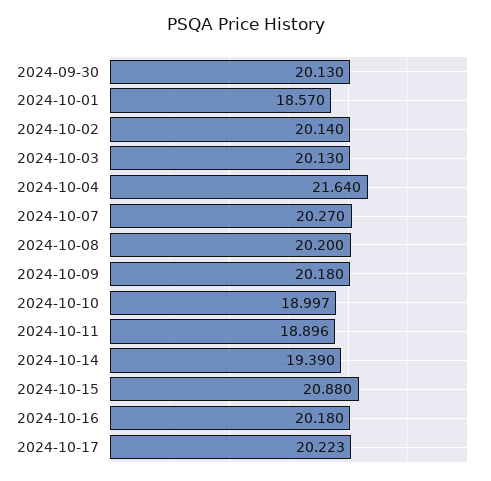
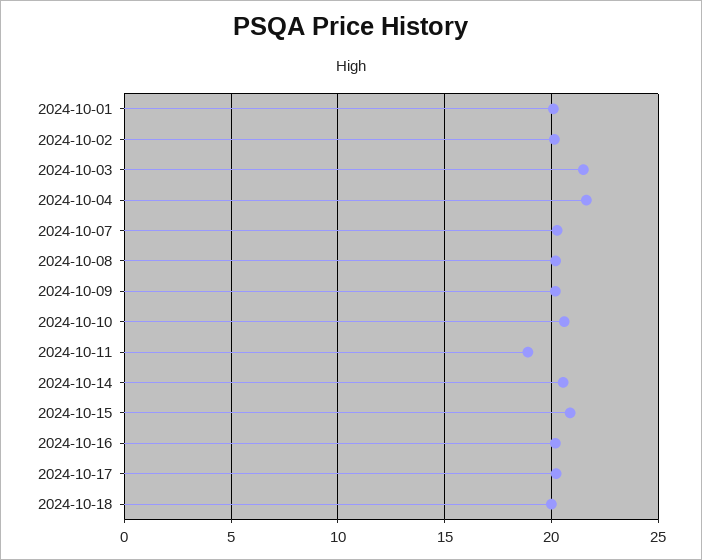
2024-09-30: 20.13 -> none
2024-10-01: 18.57 -> 20
2024-10-03: 20.13 -> 21.5
2024-10-10: 18.997 -> 20.5
2024-10-14: 19.39 -> 20.5
2024-10-18: none -> 20

